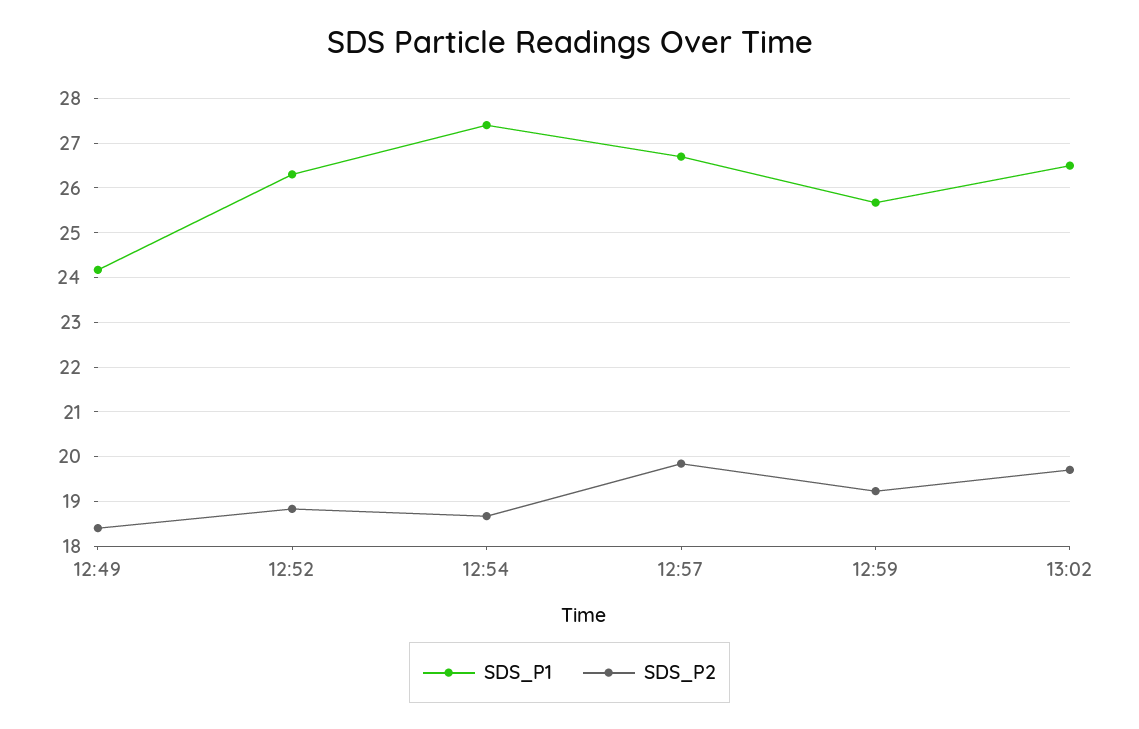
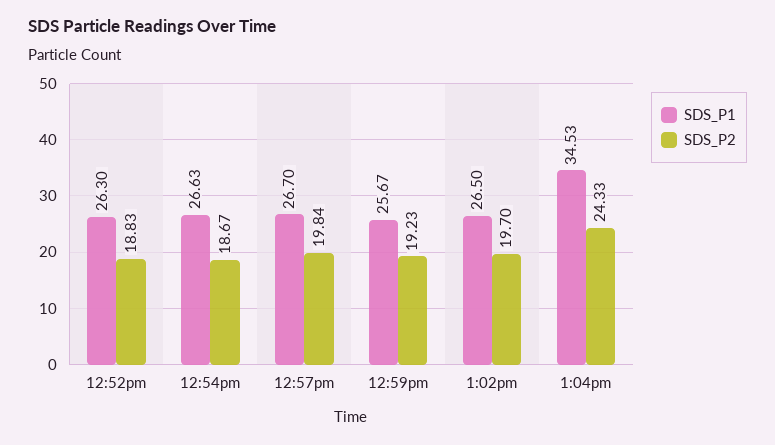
SDS_P1, 12:49: 24.2 -> none
SDS_P2, 12:49: 18.4 -> none
SDS_P1, 12:54: 27.4 -> 26.63
SDS_P1, 1:04pm: none -> 34.53
SDS_P2, 1:04pm: none -> 24.33

